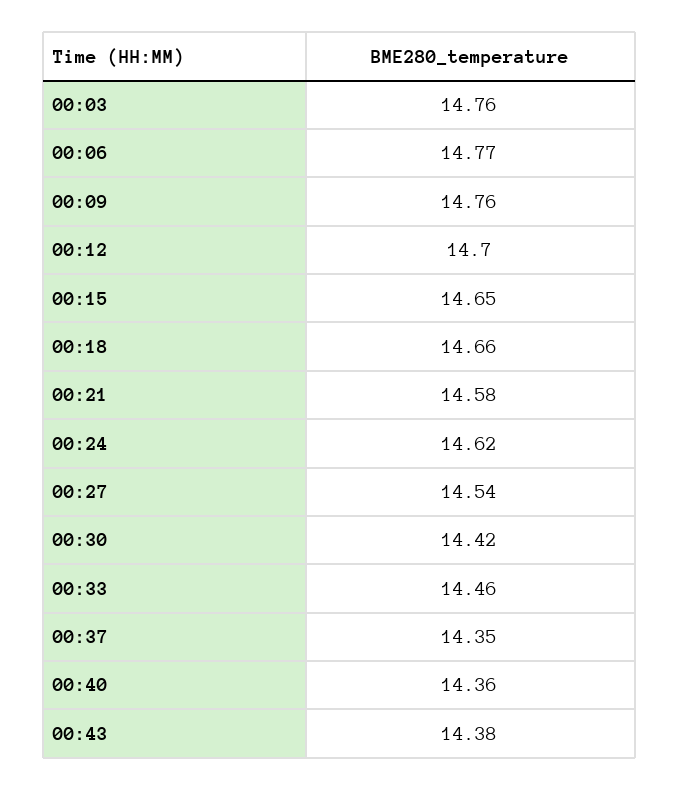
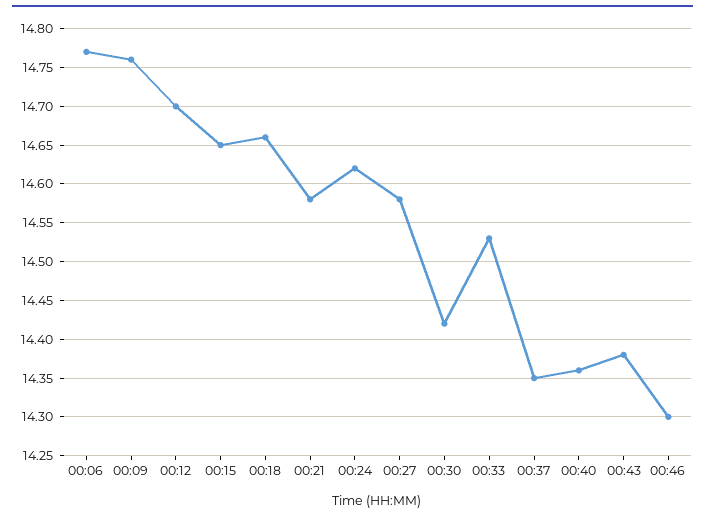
00:03: 14.76 -> none
00:27: 14.54 -> 14.58
00:33: 14.46 -> 14.53
00:46: none -> 14.3

